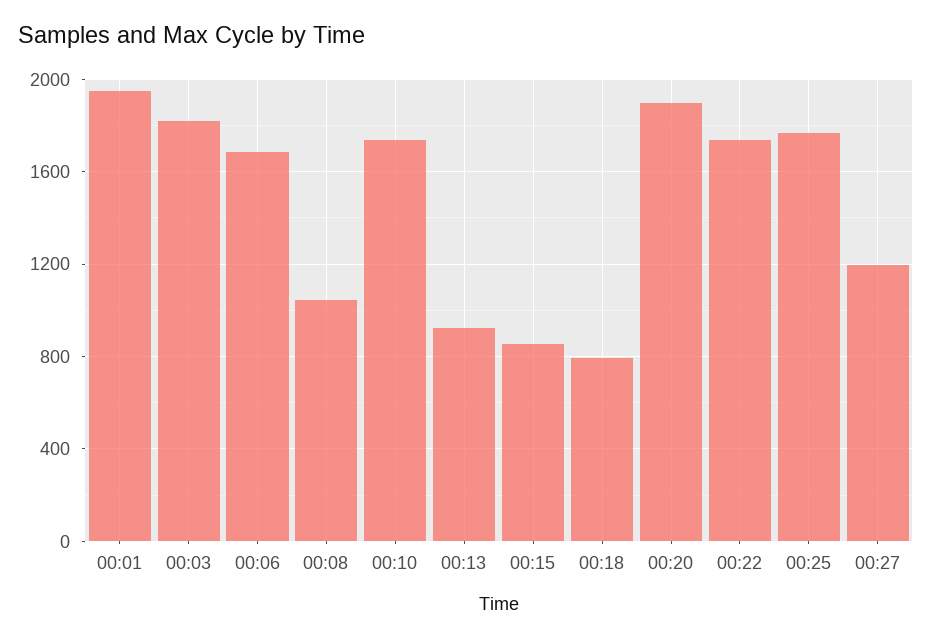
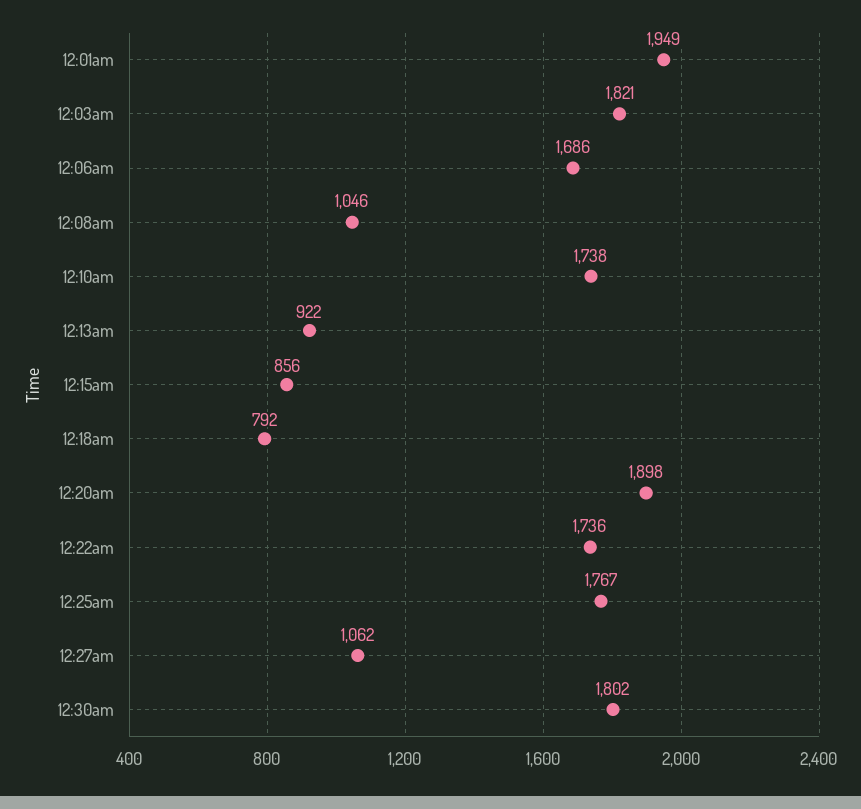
00:27: 1200 -> 1062
12:30am: none -> 1802

